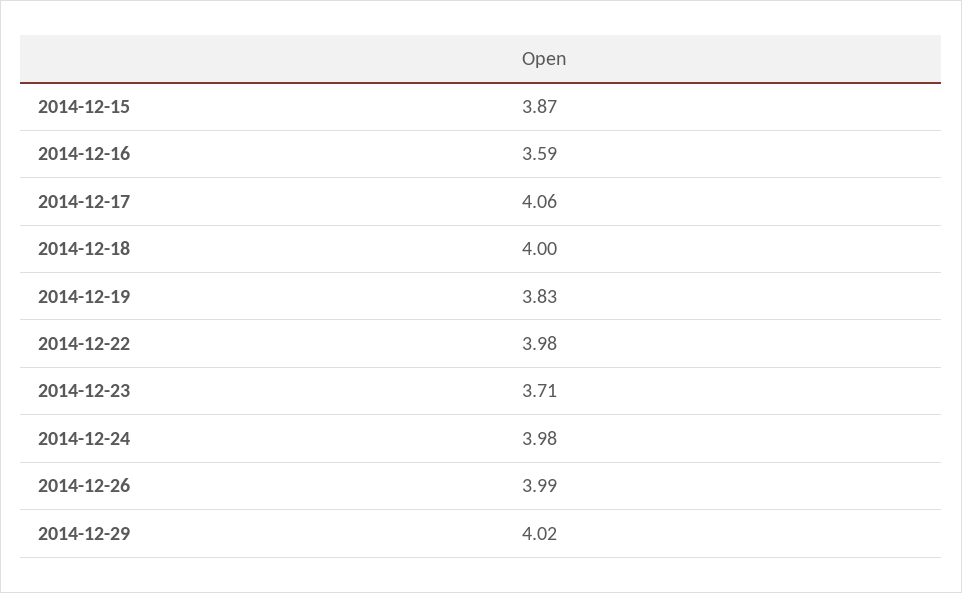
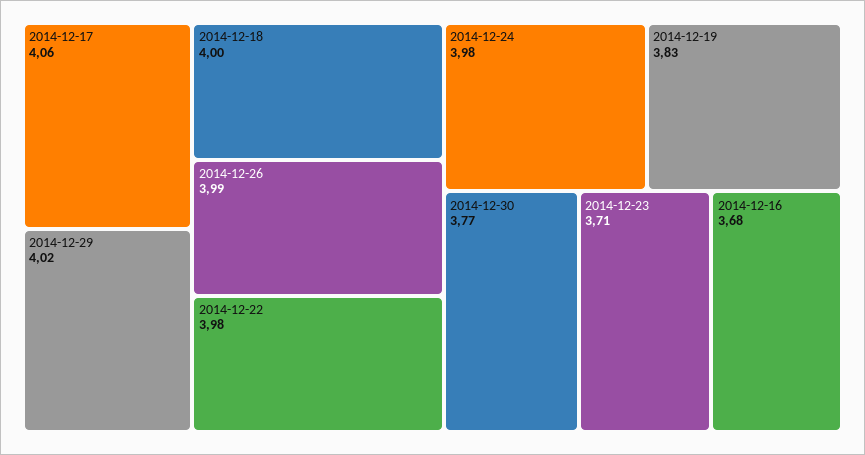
2014-12-15: 3.87 -> none
2014-12-16: 3.59 -> 3.68
2014-12-30: none -> 3.77

